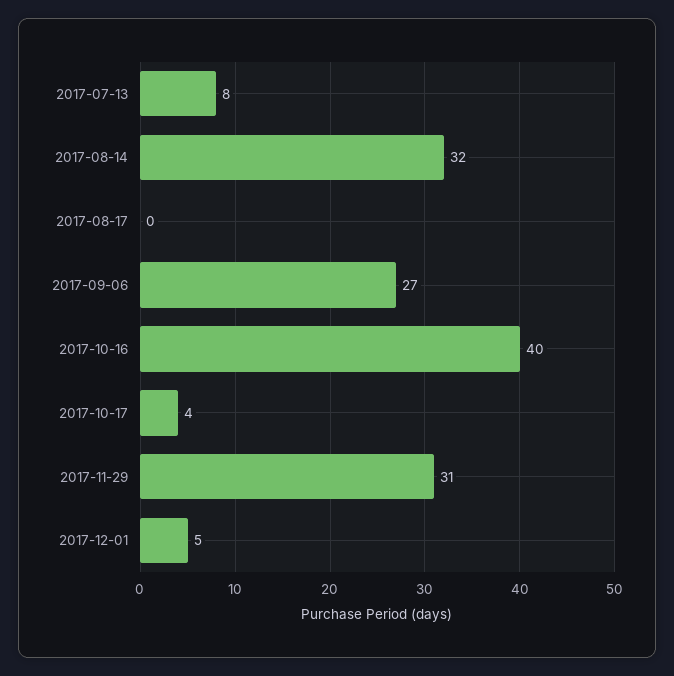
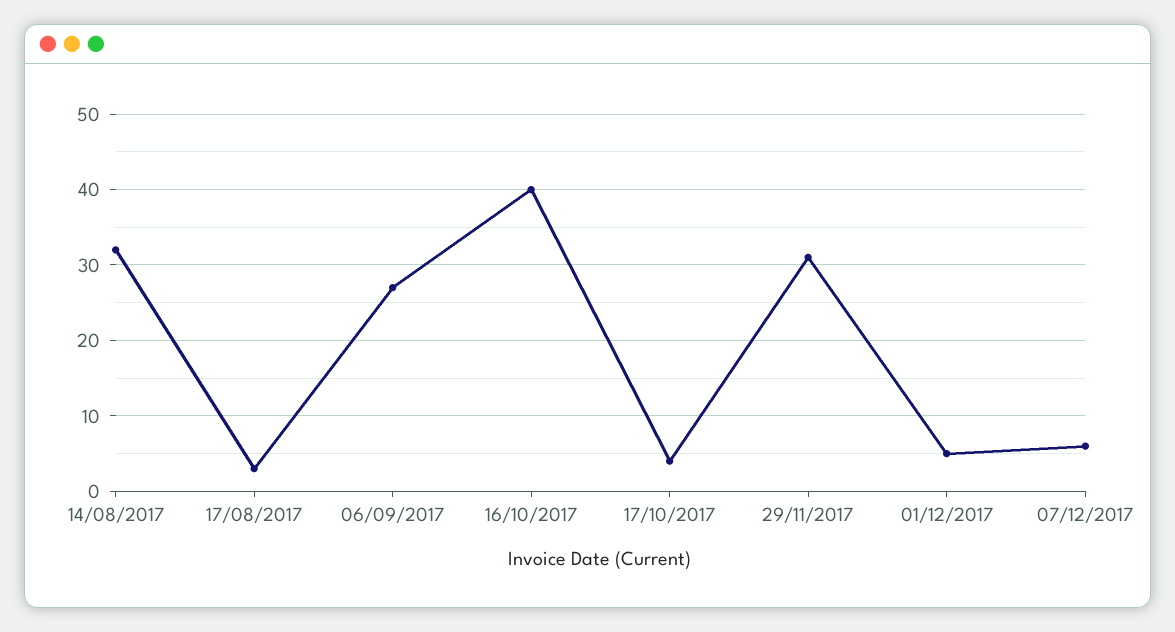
2017-07-13: 8 -> none
2017-08-17: 0 -> 3
07/12/2017: none -> 6

